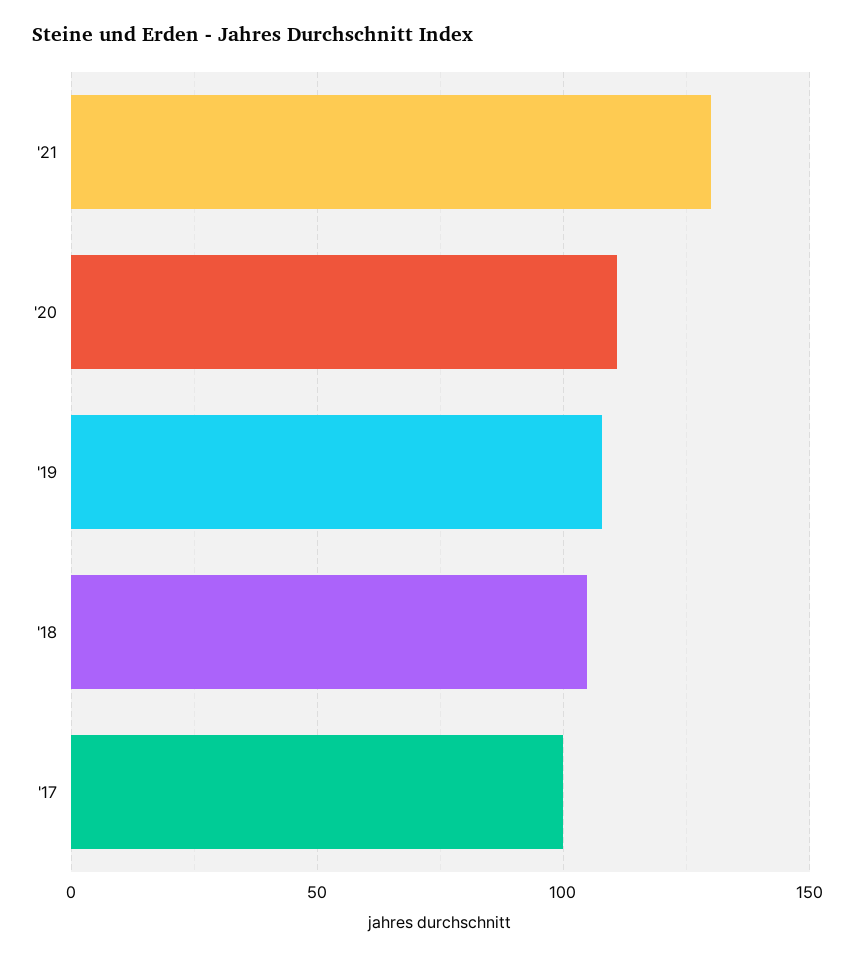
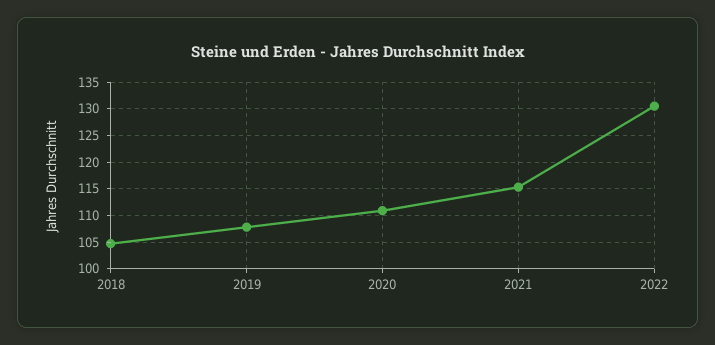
'21: 130 -> 115
'17: 100 -> none
2022: none -> 130

